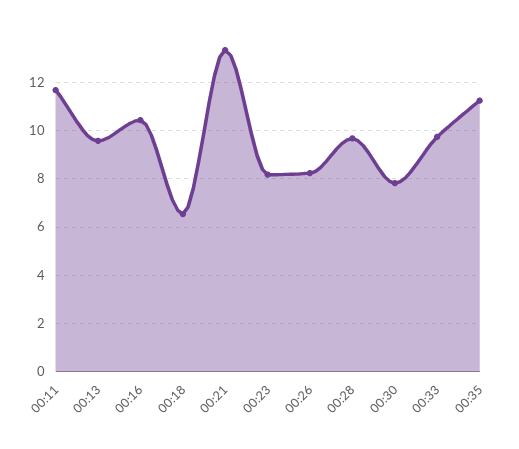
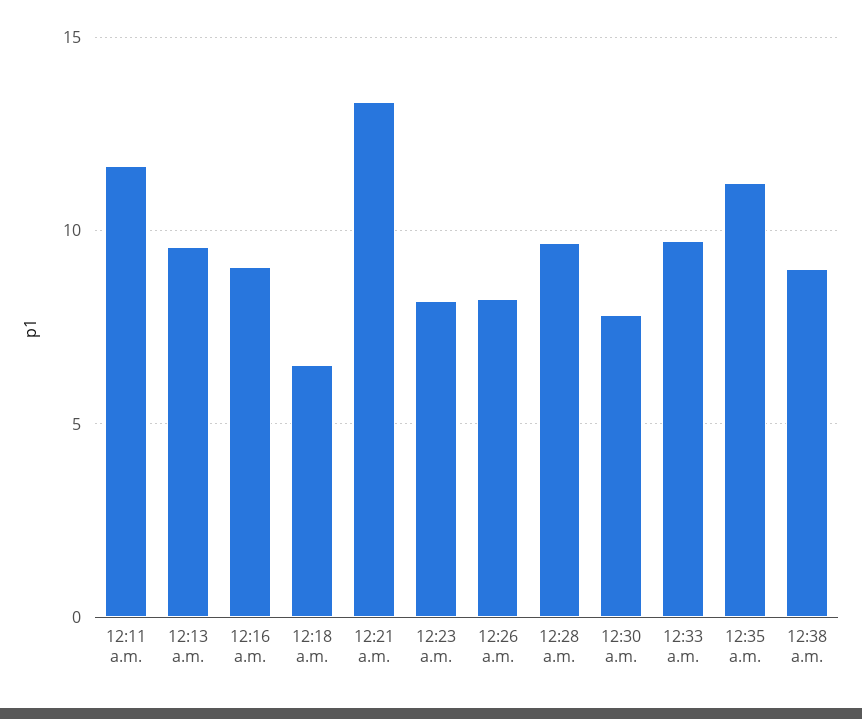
00:16: 10.5 -> 9
12:38 a.m.: none -> 9

